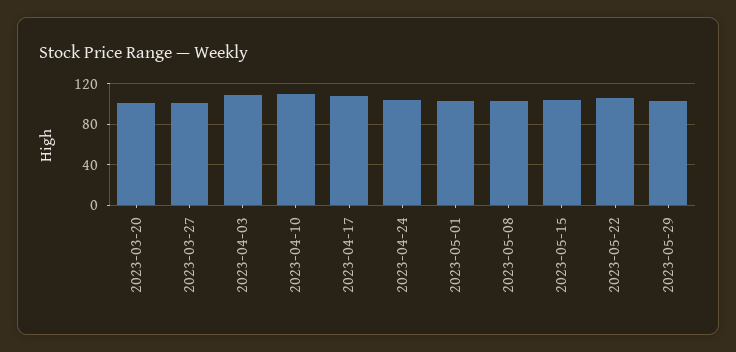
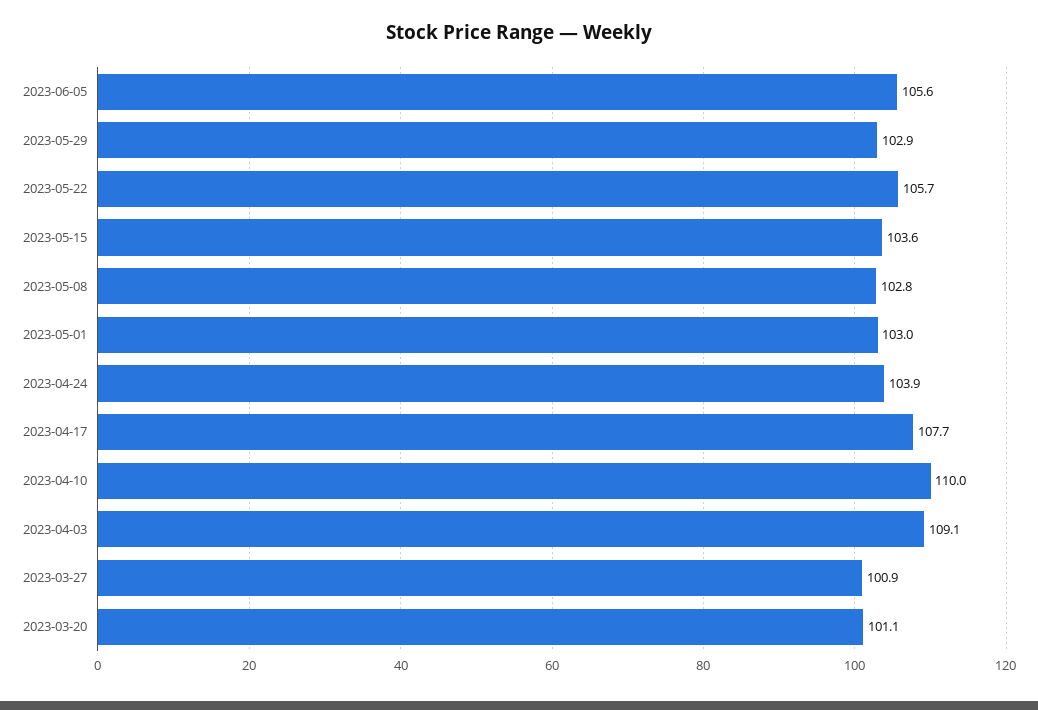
2023-06-05: none -> 105.6

